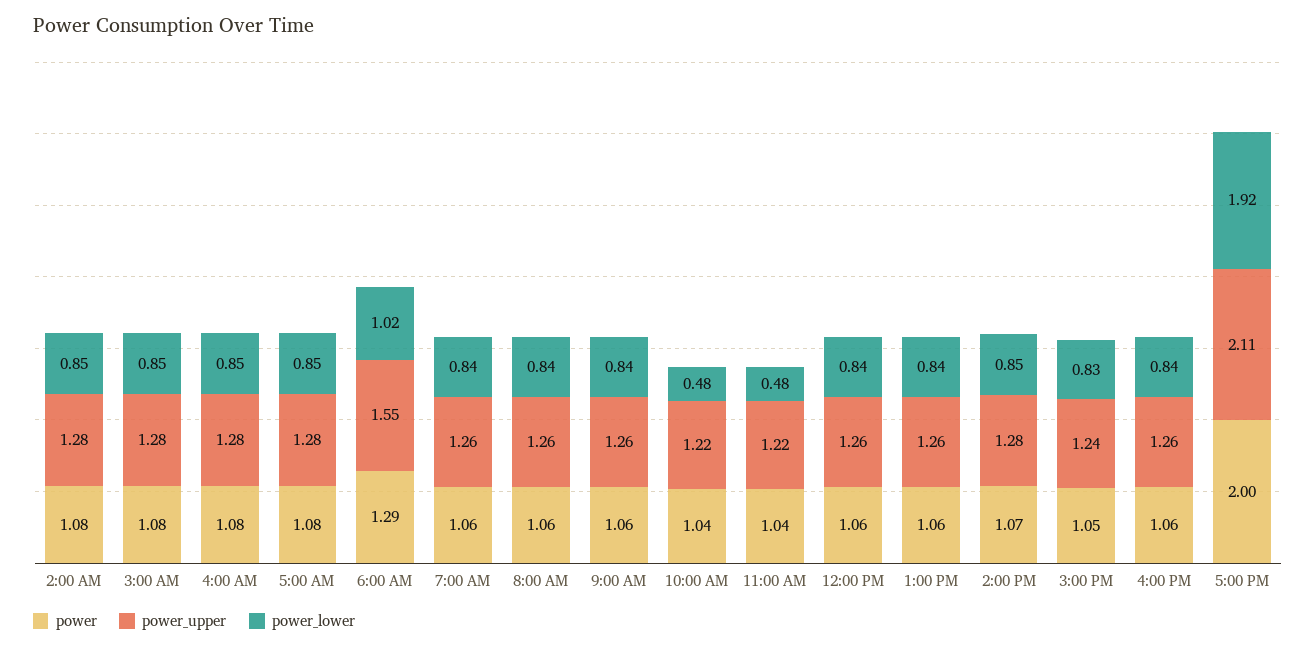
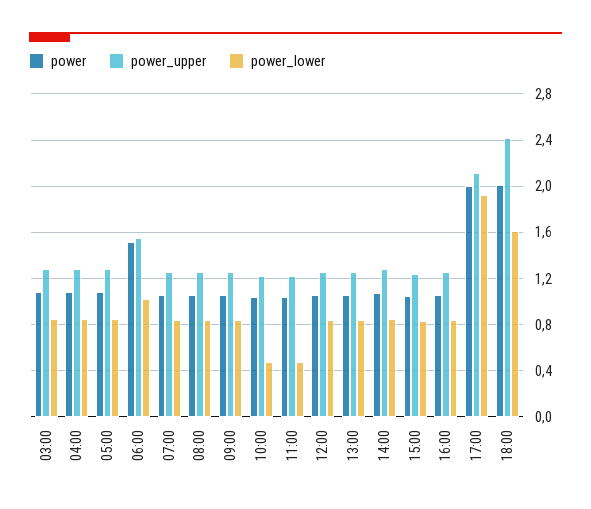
power, 2:00 AM: 1.08 -> none
power_upper, 2:00 AM: 1.28 -> none
power_lower, 2:00 AM: 0.85 -> none
power, 6:00 AM: 1.29 -> 1.5
power, 18:00: none -> 2
power_upper, 18:00: none -> 2.4
power_lower, 18:00: none -> 1.6

